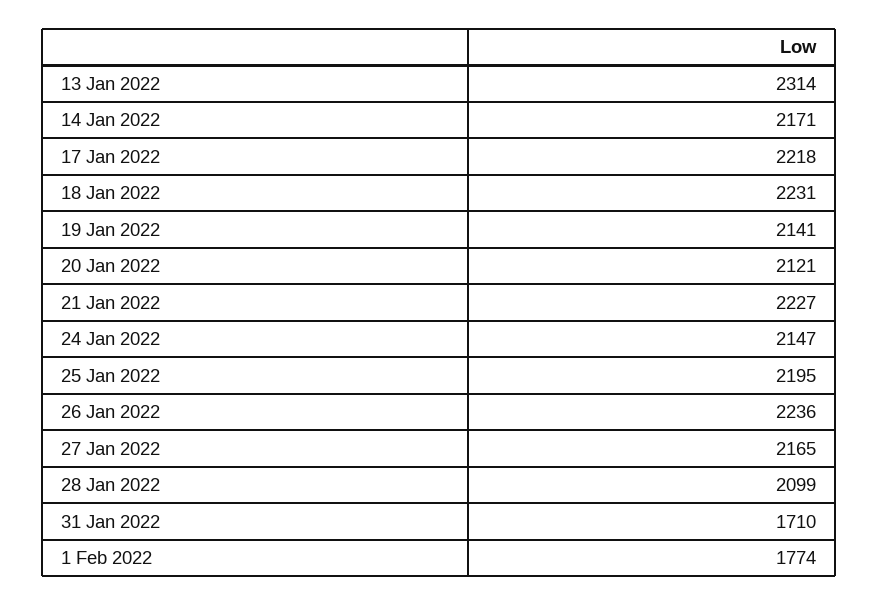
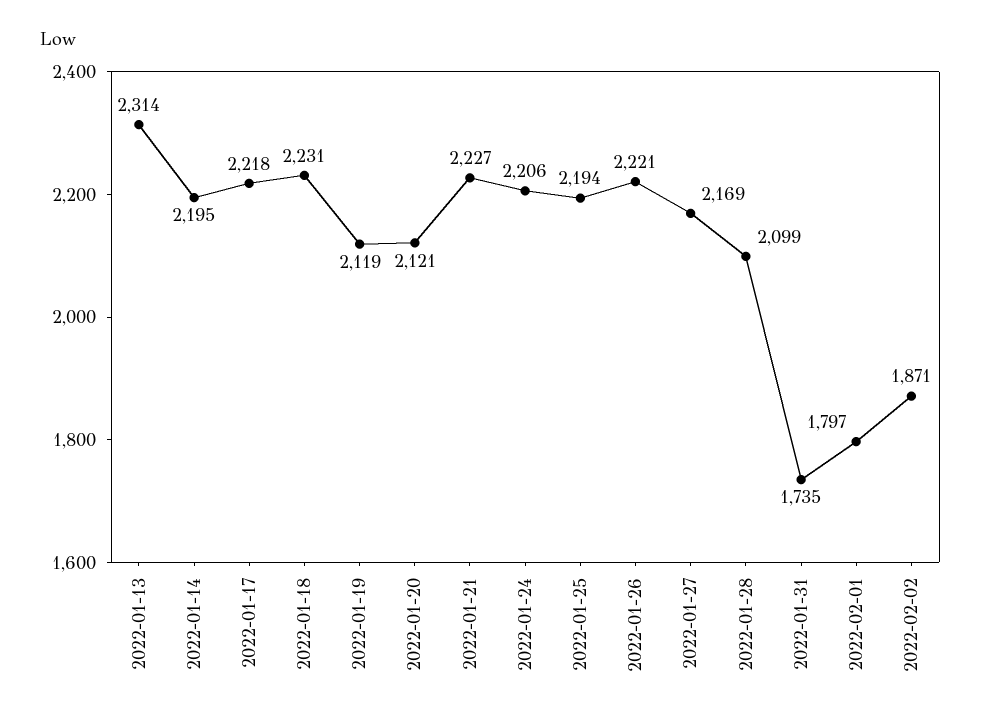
14 Jan 2022: 2171 -> 2195
19 Jan 2022: 2141 -> 2119
24 Jan 2022: 2147 -> 2206
25 Jan 2022: 2195 -> 2194
26 Jan 2022: 2236 -> 2221
27 Jan 2022: 2165 -> 2169
31 Jan 2022: 1710 -> 1735
1 Feb 2022: 1774 -> 1797
2022-02-02: none -> 1871

